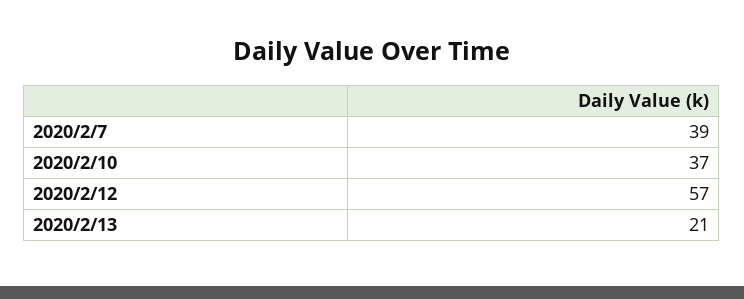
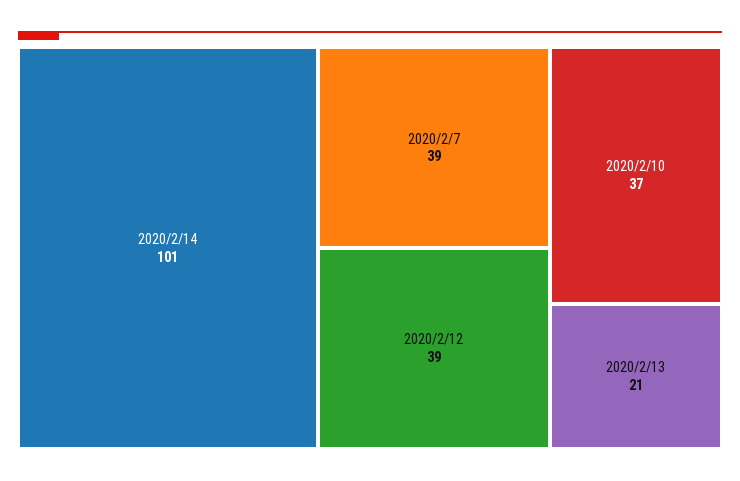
2020/2/12: 57 -> 39
2020/2/14: none -> 101

